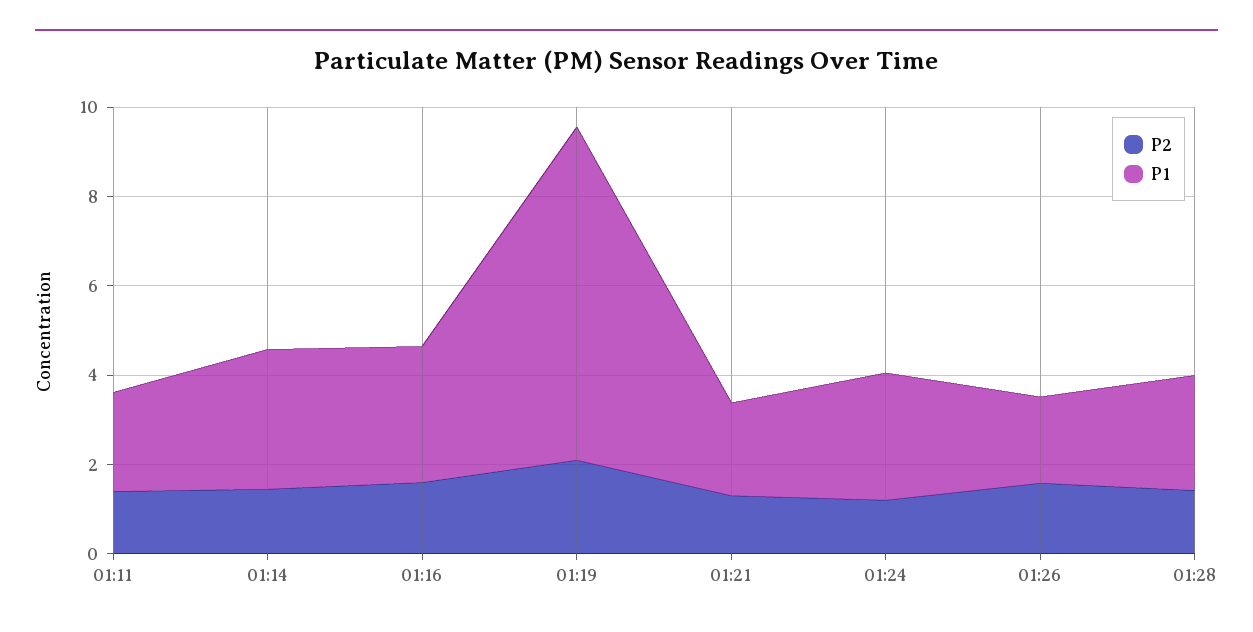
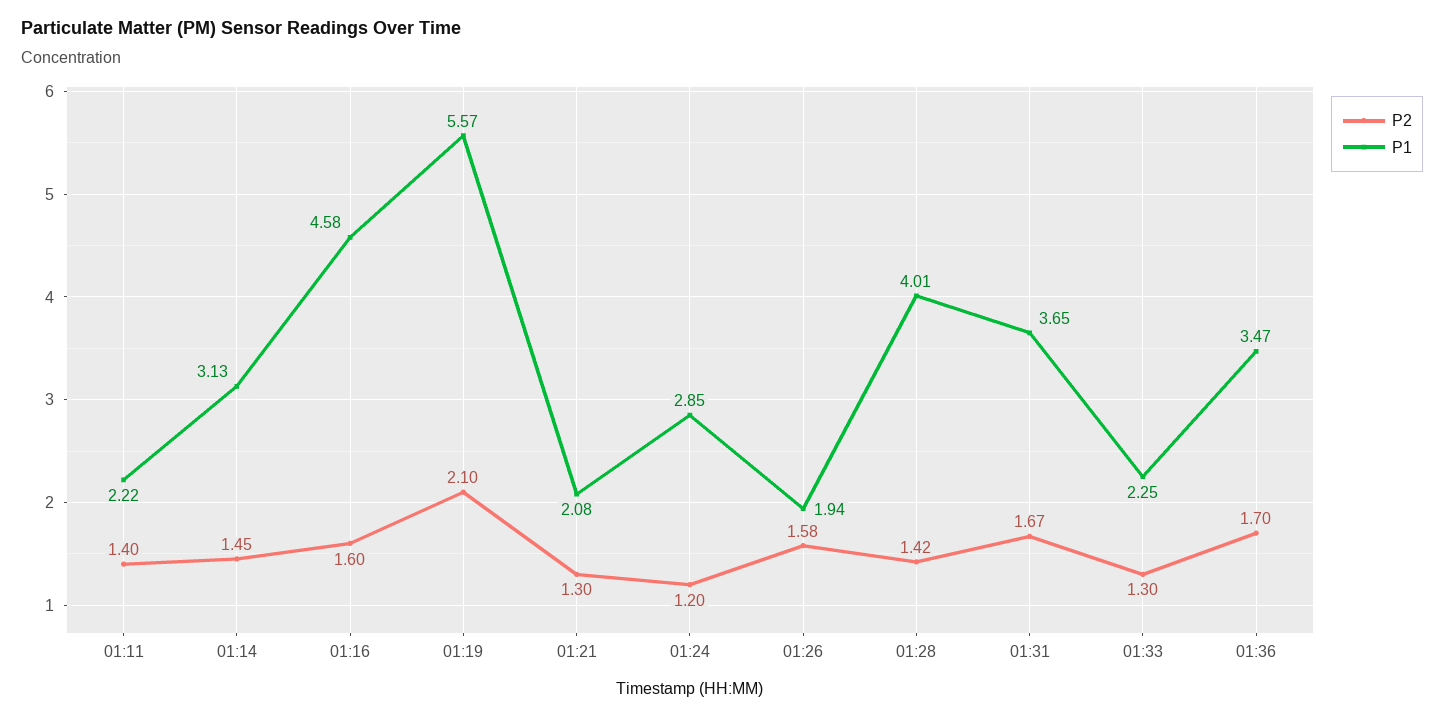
P1, 01:16: 3 -> 4.58
P1, 01:19: 7.5 -> 5.57
P1, 01:28: 2.5 -> 4.01
P2, 01:31: none -> 1.67
P1, 01:31: none -> 3.65
P2, 01:33: none -> 1.3
P1, 01:33: none -> 2.25
P2, 01:36: none -> 1.7
P1, 01:36: none -> 3.47

